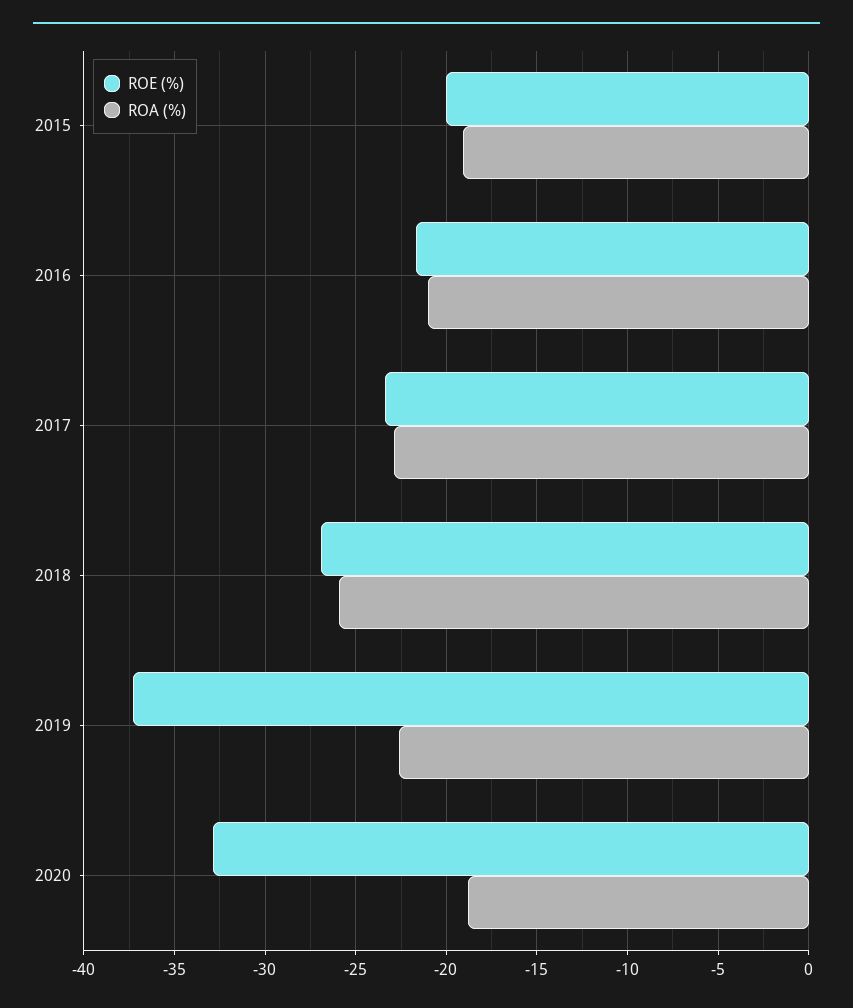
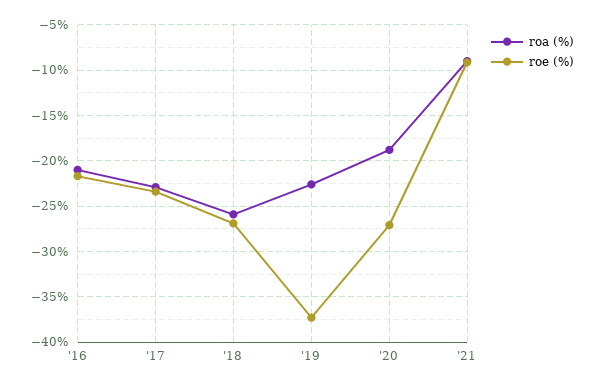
ROE (%), 2015: -20 -> none
ROA (%), 2015: -19 -> none
ROE (%), 2020: -33 -> -27
ROA (%), '21: none -> -9
ROE (%), '21: none -> -9

